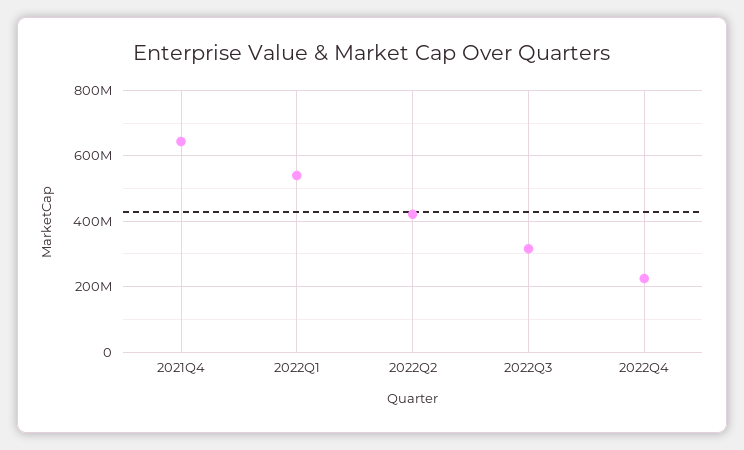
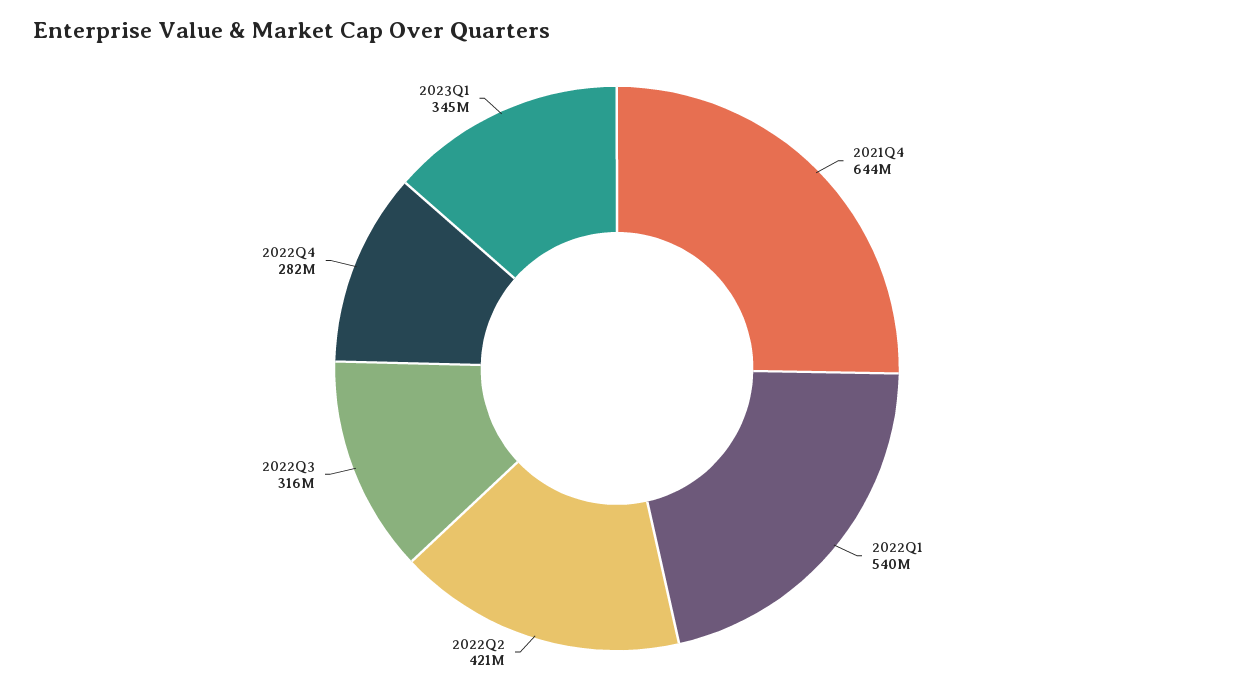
2022Q4: 220000000 -> 282000000
2023Q1: none -> 345000000

